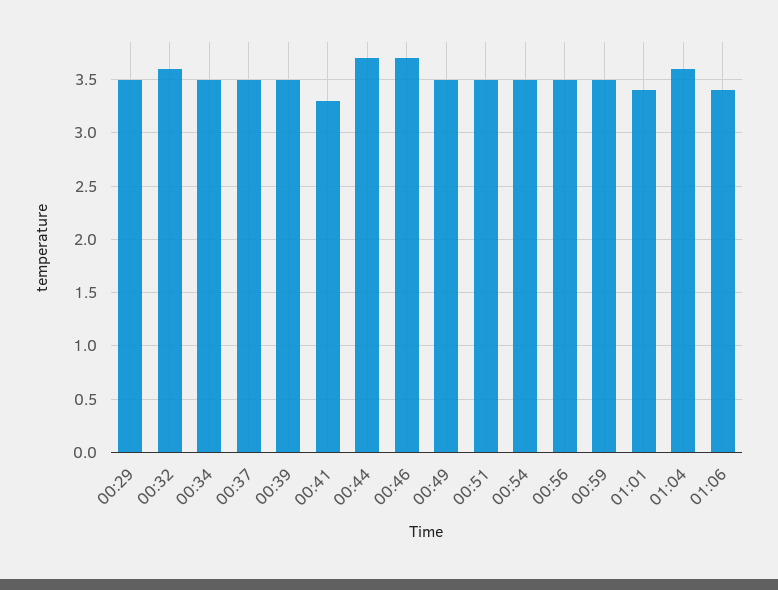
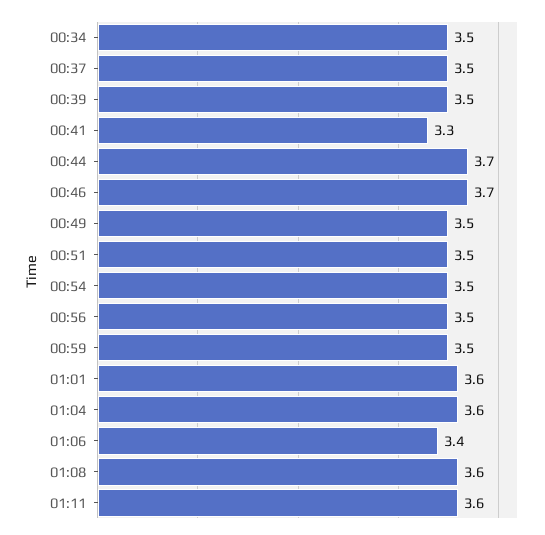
00:29: 3.5 -> none
00:32: 3.6 -> none
01:01: 3.4 -> 3.6
01:08: none -> 3.6
01:11: none -> 3.6

